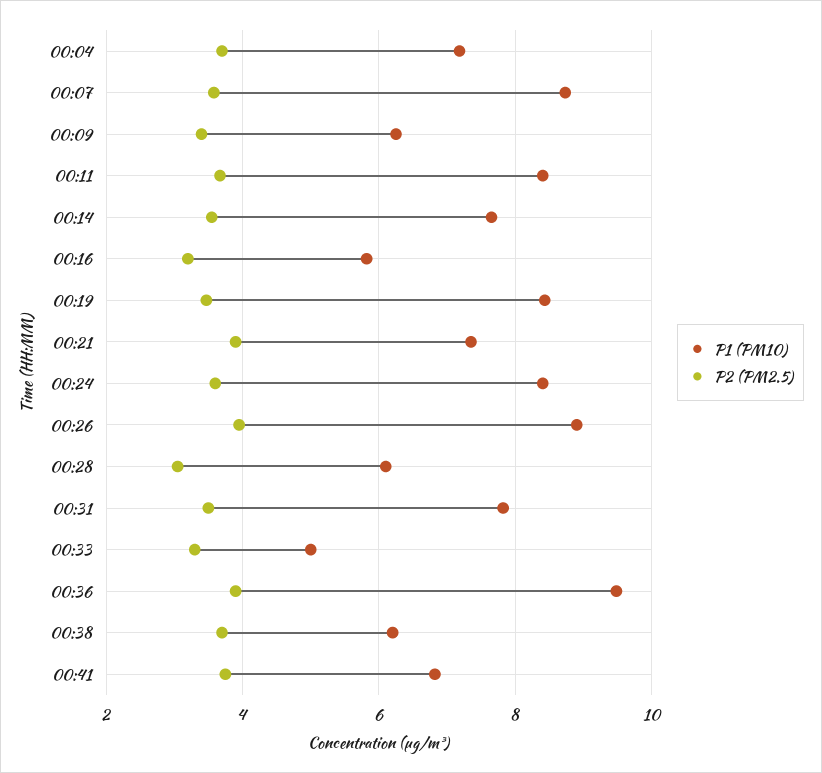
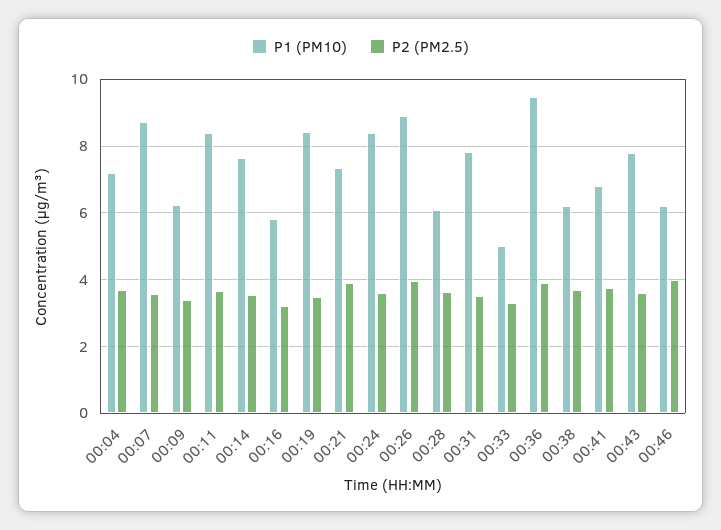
P2 (PM2.5), 00:28: 3 -> 3.6
P1 (PM10), 00:43: none -> 7.8
P2 (PM2.5), 00:43: none -> 3.6
P1 (PM10), 00:46: none -> 6.2
P2 (PM2.5), 00:46: none -> 4

